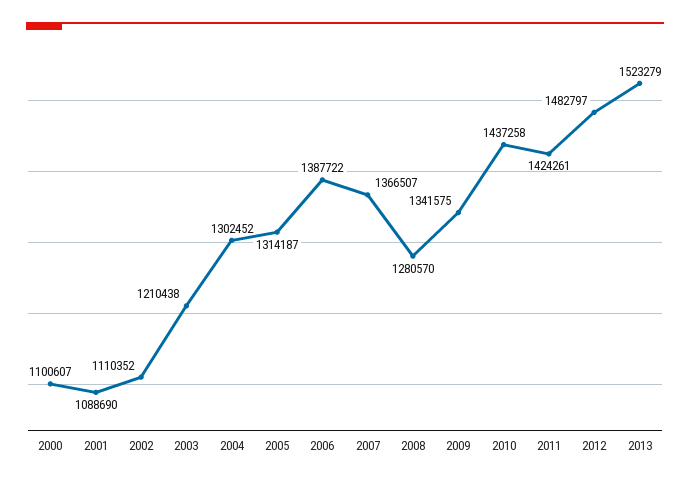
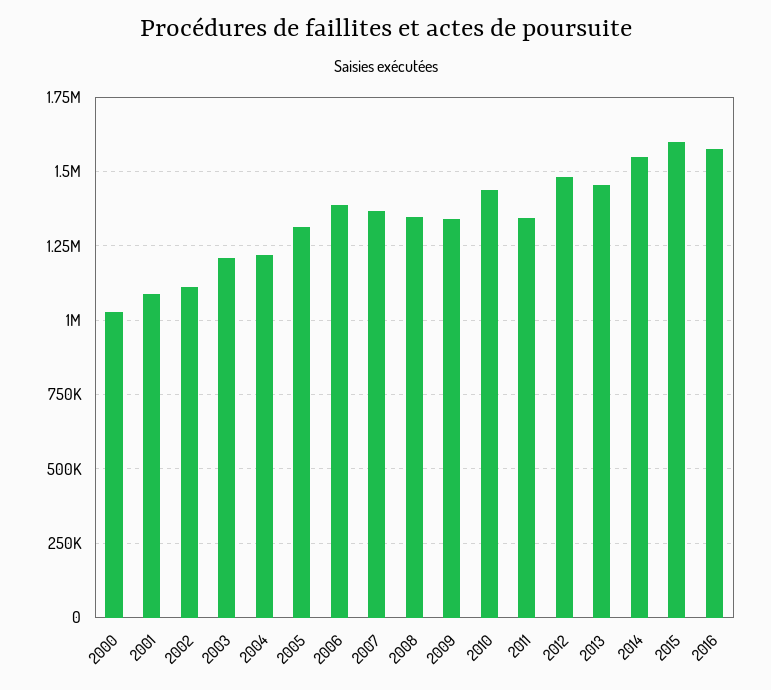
2000: 1100607 -> 1025000
2004: 1302452 -> 1225000
2008: 1280570 -> 1350000
2011: 1424261 -> 1350000
2013: 1523279 -> 1450000
2014: none -> 1550000
2015: none -> 1600000
2016: none -> 1575000

